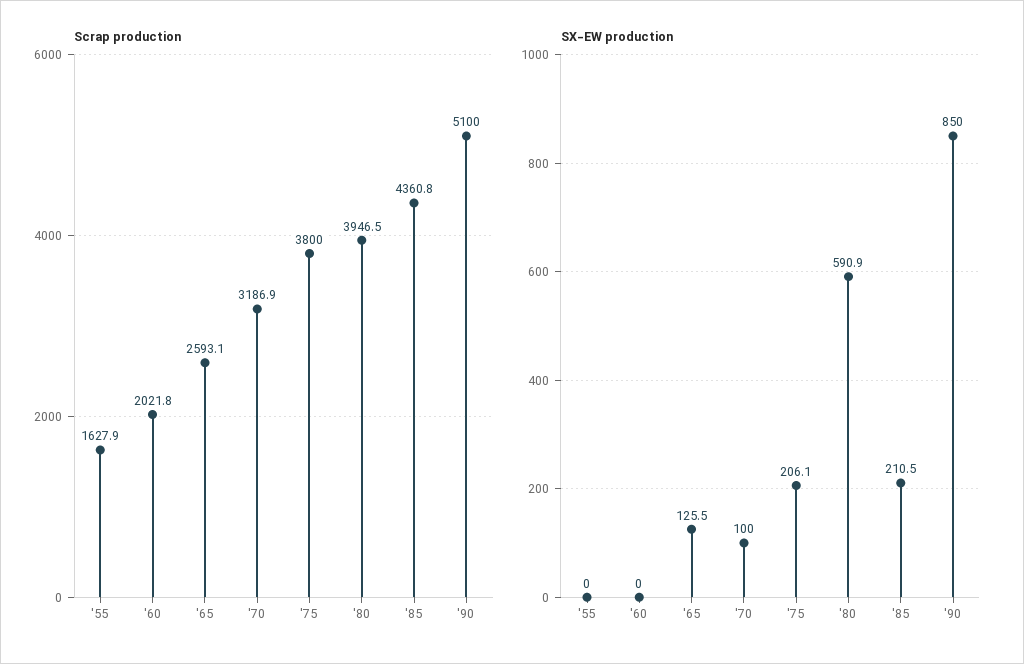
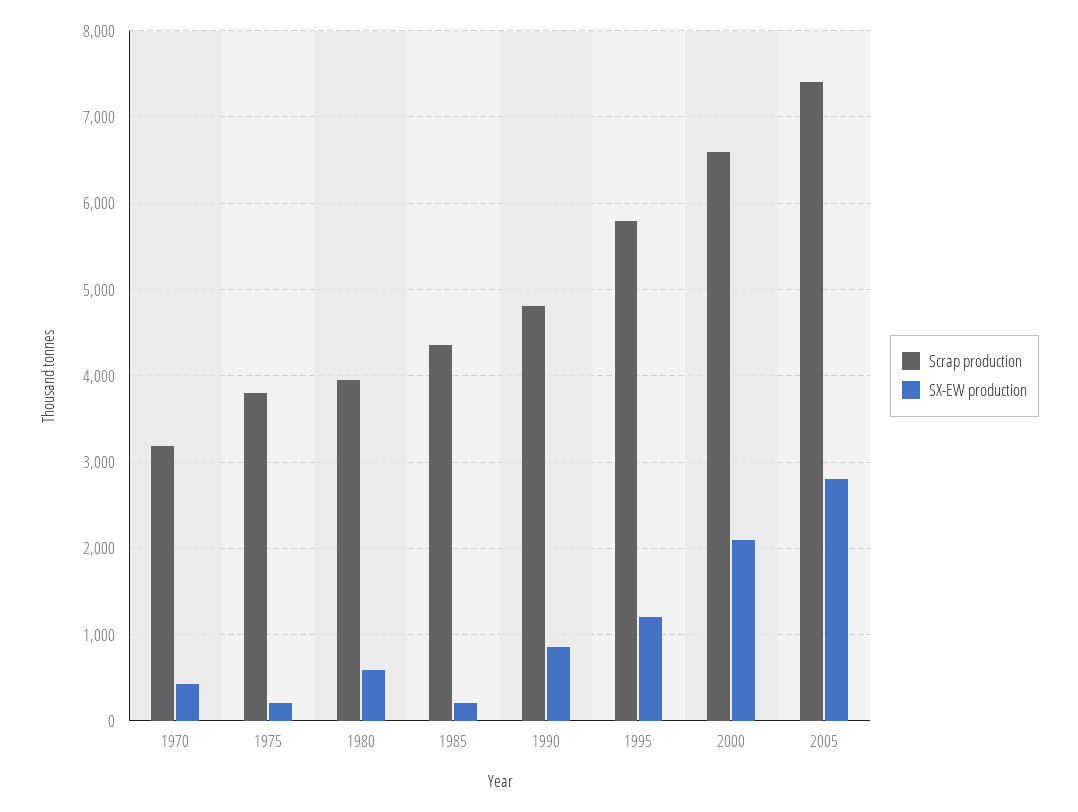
Scrap production, '55: 1627.9 -> none
Scrap production, '60: 2021.8 -> none
Scrap production, '65: 2593.1 -> none
Scrap production, '90: 5100 -> 4800
SX-EW production, '55: 0 -> none
SX-EW production, '60: 0 -> none
SX-EW production, '65: 125.5 -> none
SX-EW production, '70: 100 -> 400
Scrap production, 1995: none -> 5800
SX-EW production, 1995: none -> 1200
Scrap production, 2000: none -> 6600
SX-EW production, 2000: none -> 2100
Scrap production, 2005: none -> 7400
SX-EW production, 2005: none -> 2800

